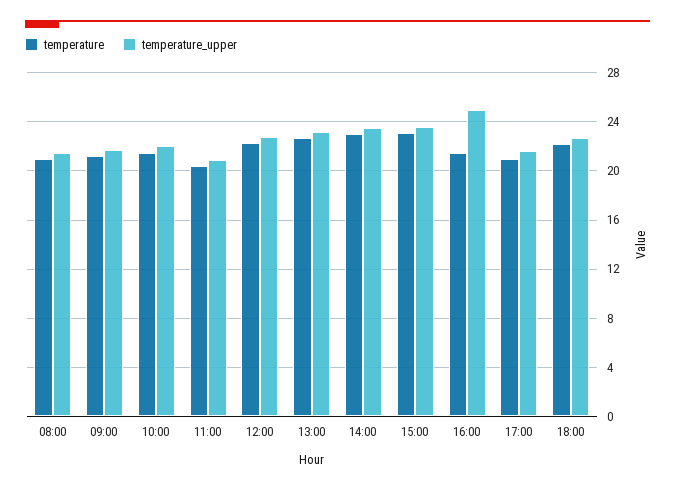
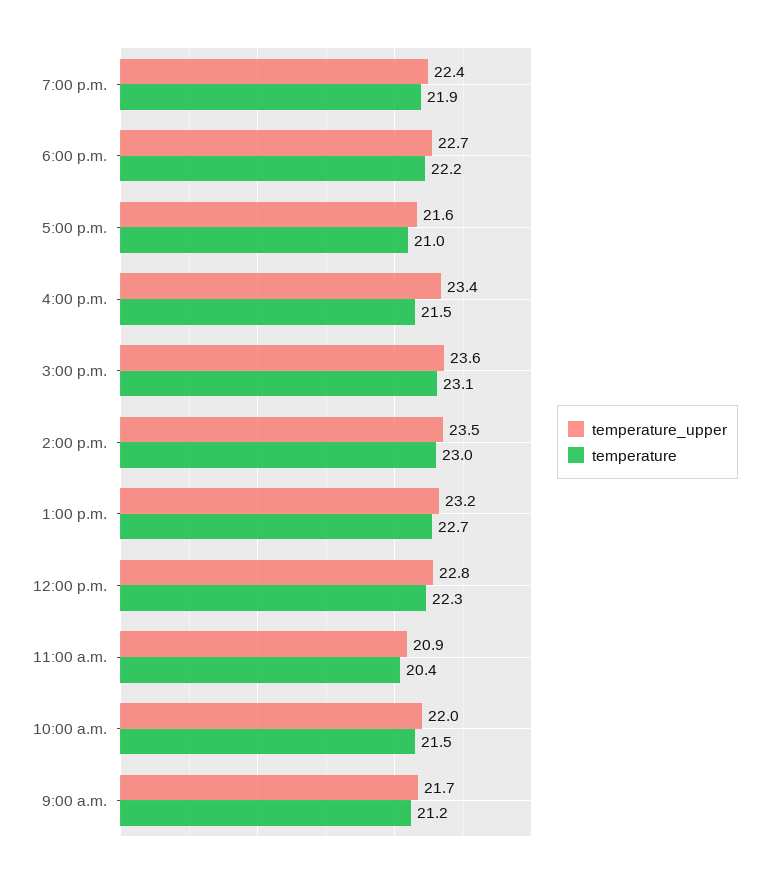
temperature, 08:00: 21 -> none
temperature_upper, 08:00: 21.5 -> none
temperature_upper, 16:00: 25 -> 23.4
temperature_upper, 7:00 p.m.: none -> 22.4
temperature, 7:00 p.m.: none -> 21.9

